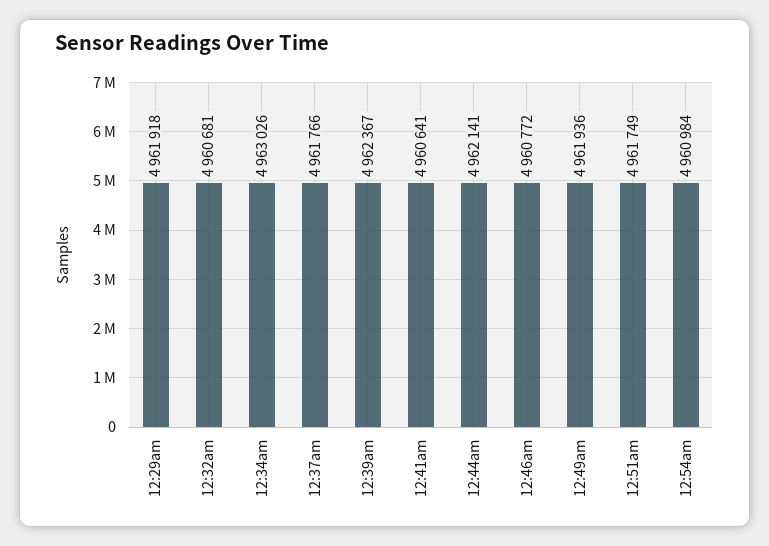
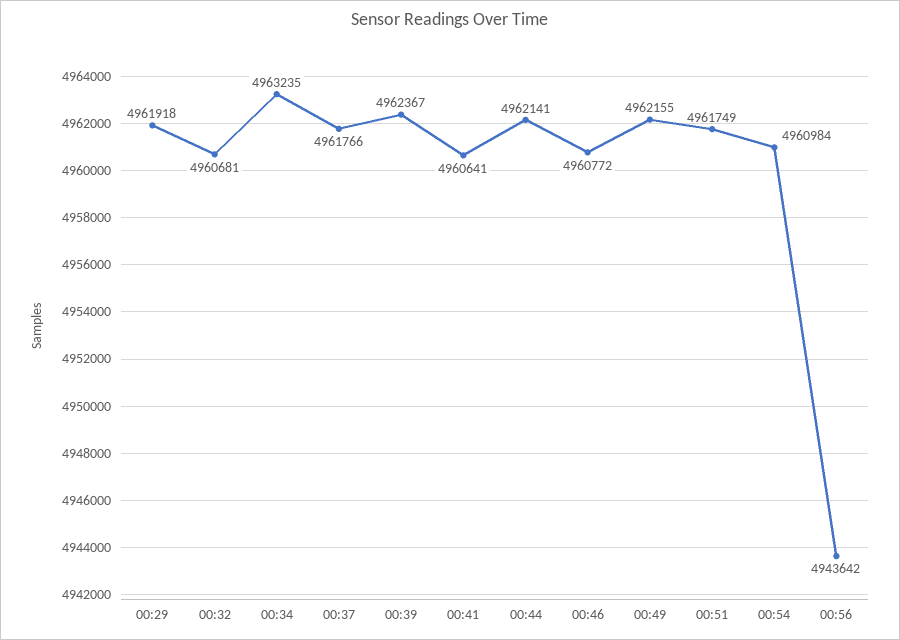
12:34am: 4963026 -> 4963235
12:49am: 4961936 -> 4962155
00:56: none -> 4943642

